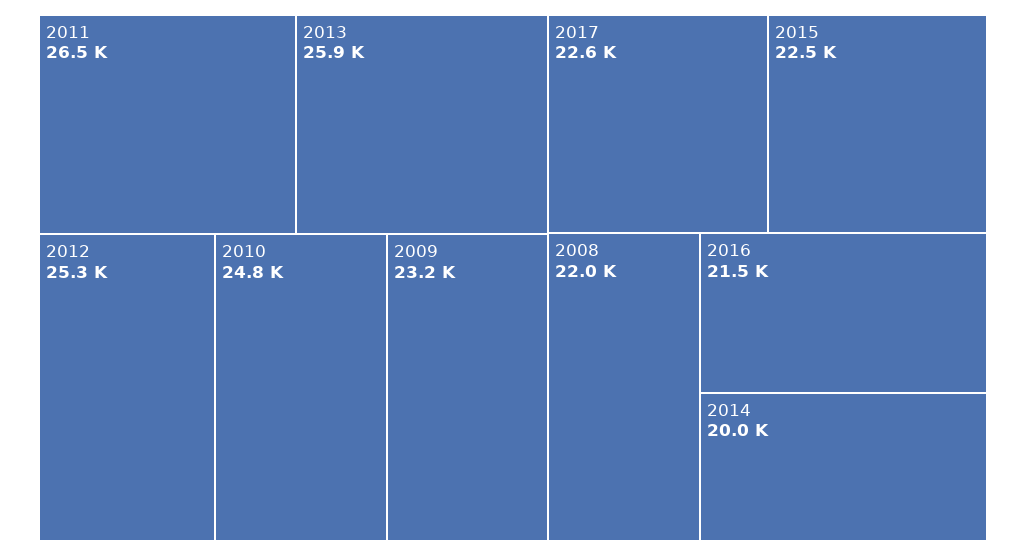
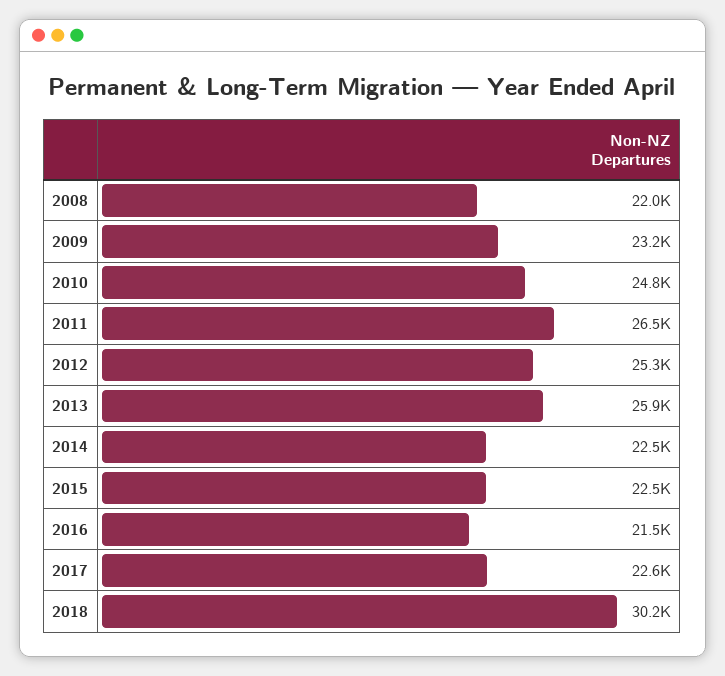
2014: 20000 -> 22500
2018: none -> 30200

